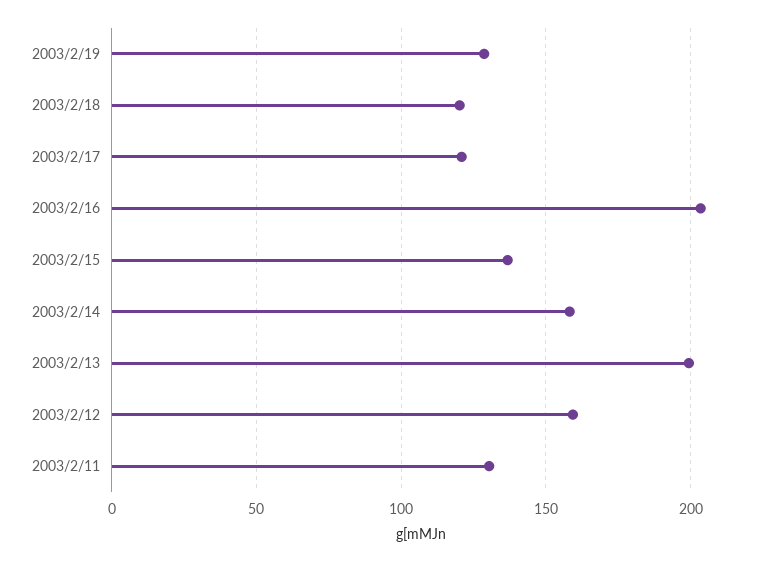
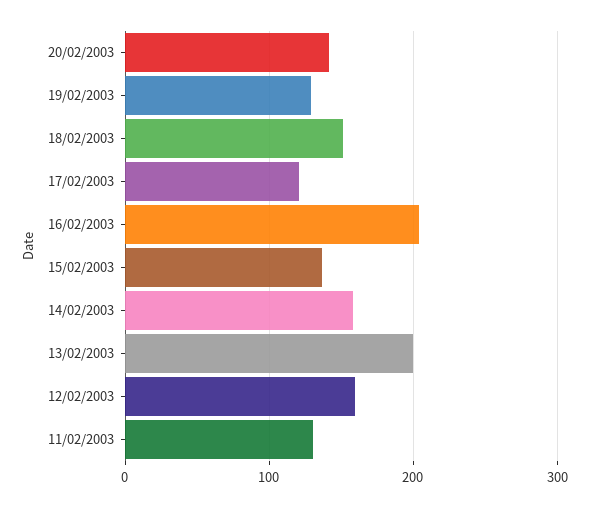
2003/2/18: 120 -> 150
20/02/2003: none -> 140

